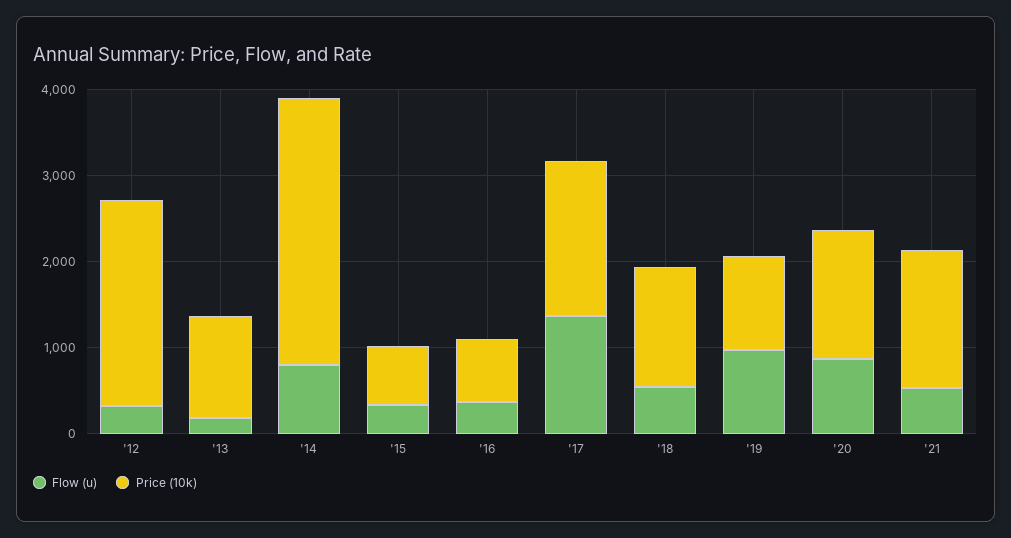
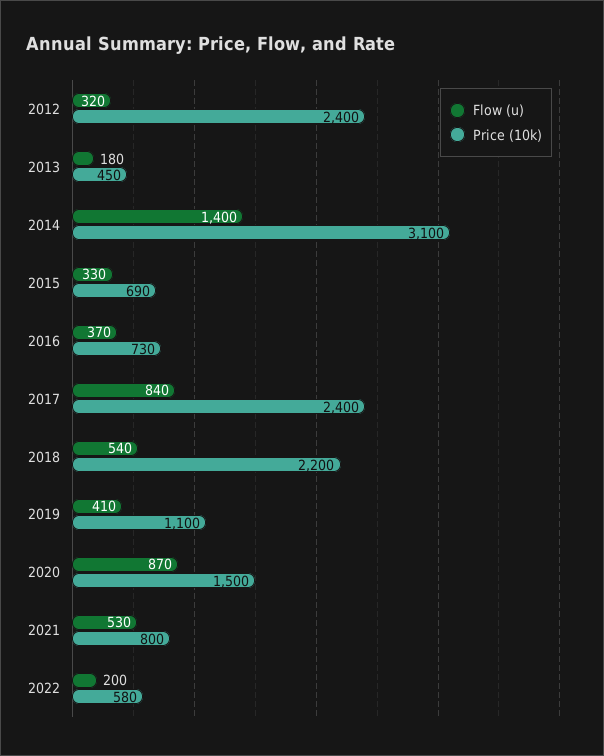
Price (10k), '13: 1200 -> 450
Flow (u), '14: 800 -> 1400
Flow (u), '17: 1400 -> 840
Price (10k), '17: 1800 -> 2400
Price (10k), '18: 1400 -> 2200
Flow (u), '19: 1000 -> 410
Price (10k), '21: 1600 -> 800
Flow (u), 2022: none -> 200
Price (10k), 2022: none -> 580

